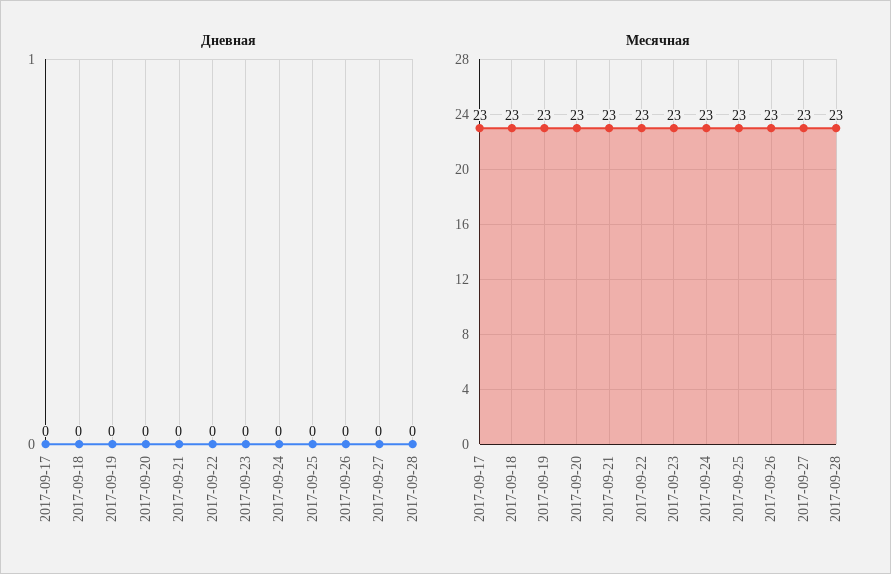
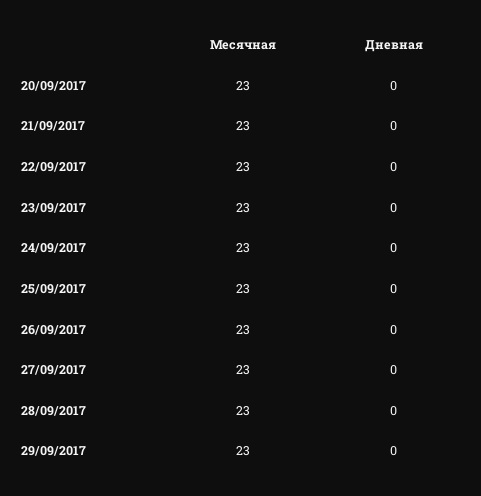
Дневная, 2017-09-17: 0 -> none
Дневная, 2017-09-18: 0 -> none
Дневная, 2017-09-19: 0 -> none
Месячная, 2017-09-17: 23 -> none
Месячная, 2017-09-18: 23 -> none
Месячная, 2017-09-19: 23 -> none
Месячная, 29/09/2017: none -> 23
Дневная, 29/09/2017: none -> 0

